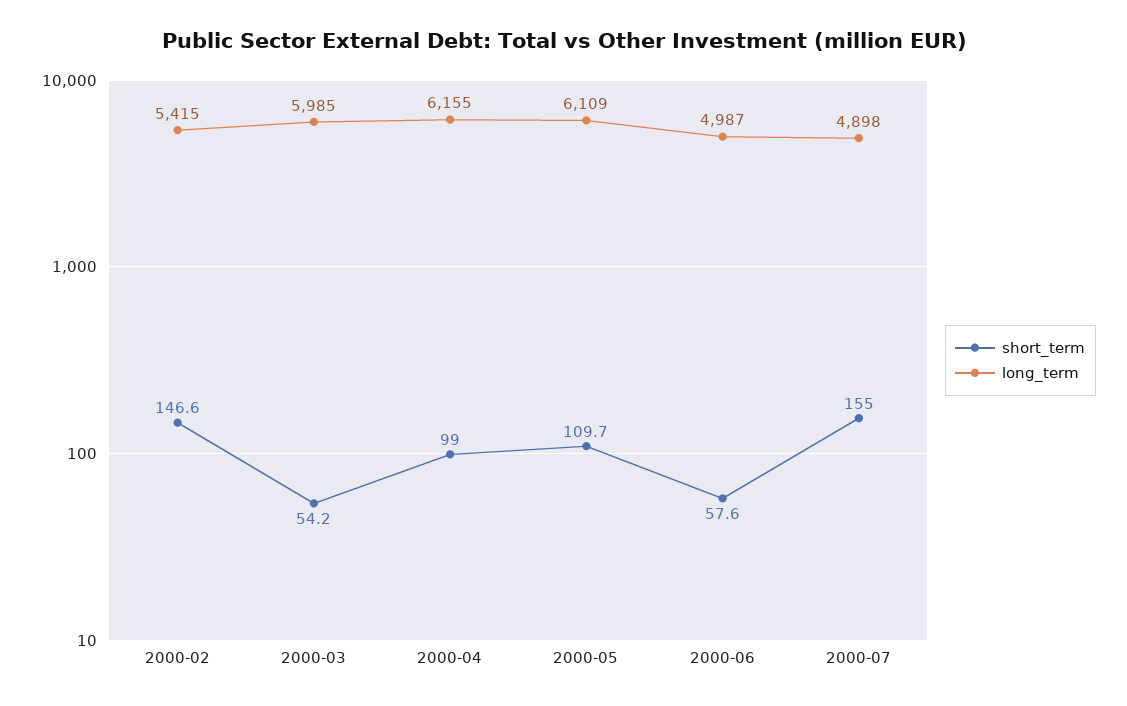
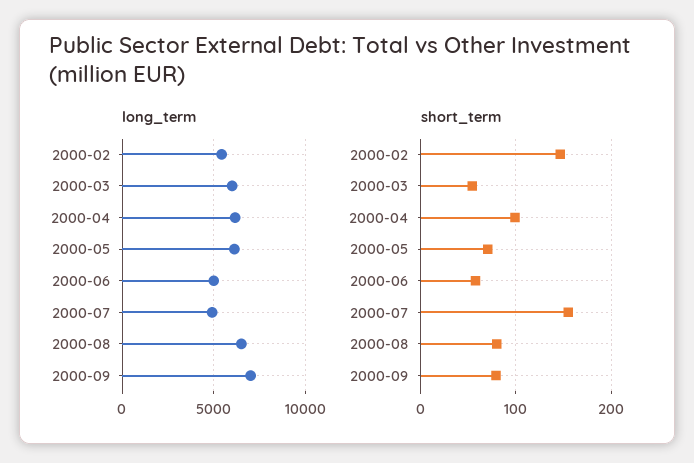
short_term, 2000-05: 109.7 -> 70
long_term, 2000-08: none -> 6500
long_term, 2000-09: none -> 7000
short_term, 2000-08: none -> 80
short_term, 2000-09: none -> 80

